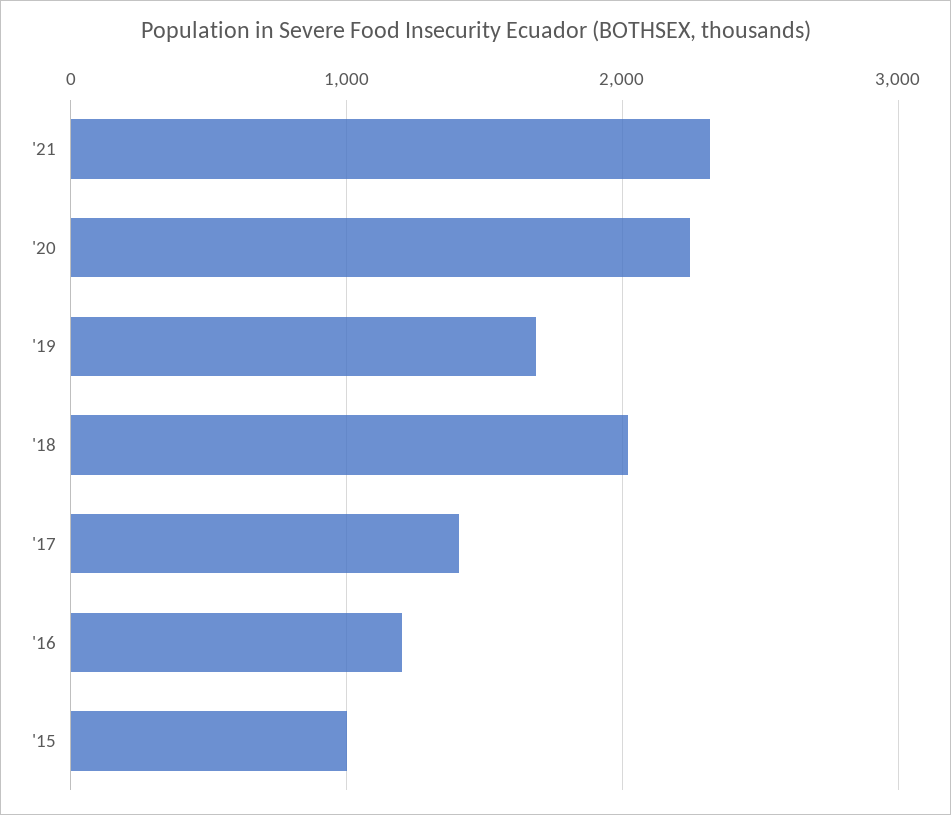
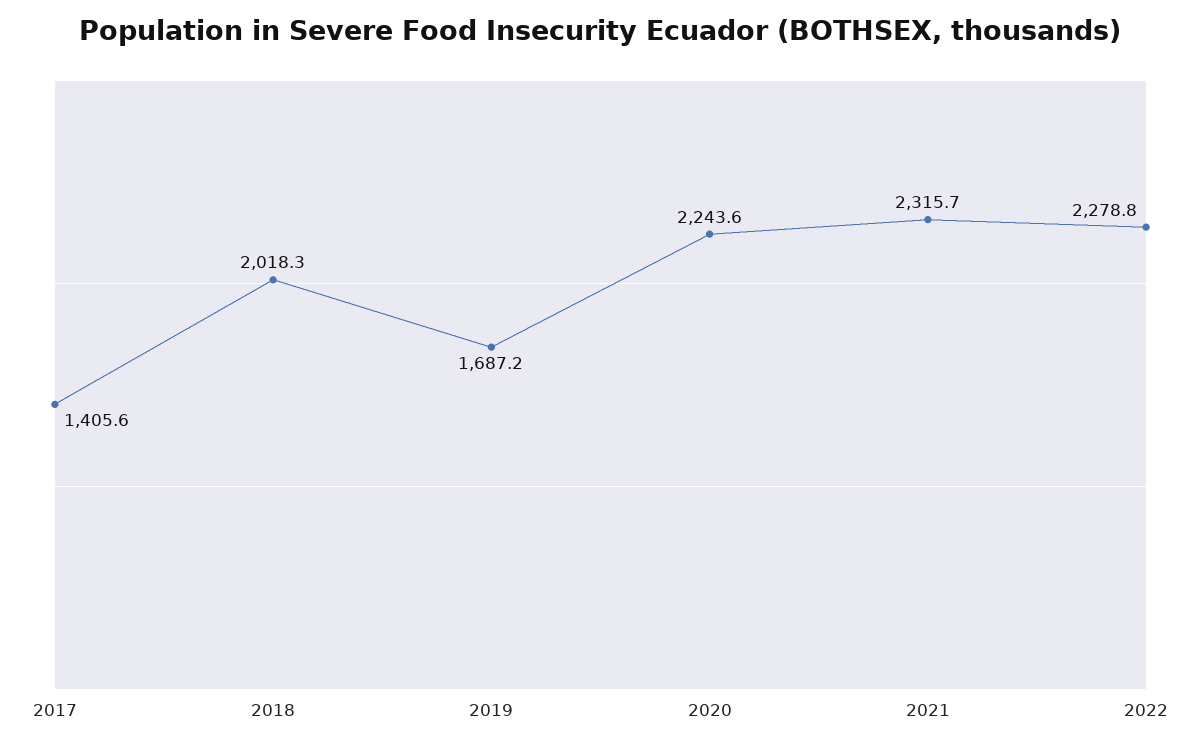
'16: 1200 -> none
'15: 1000 -> none
2022: none -> 2278.8

